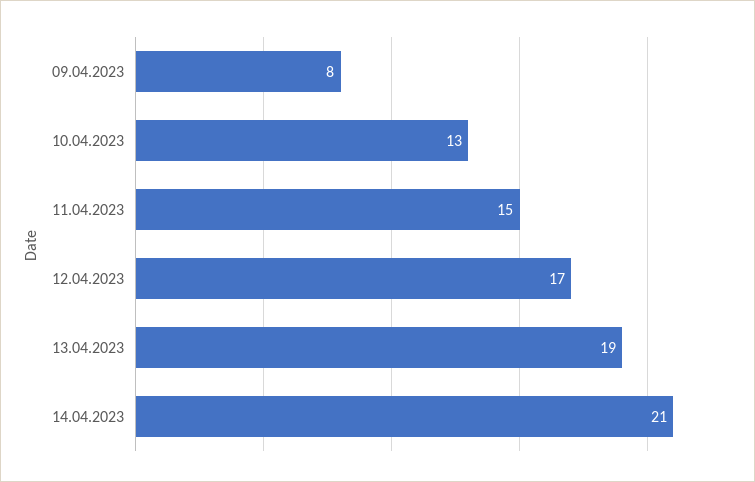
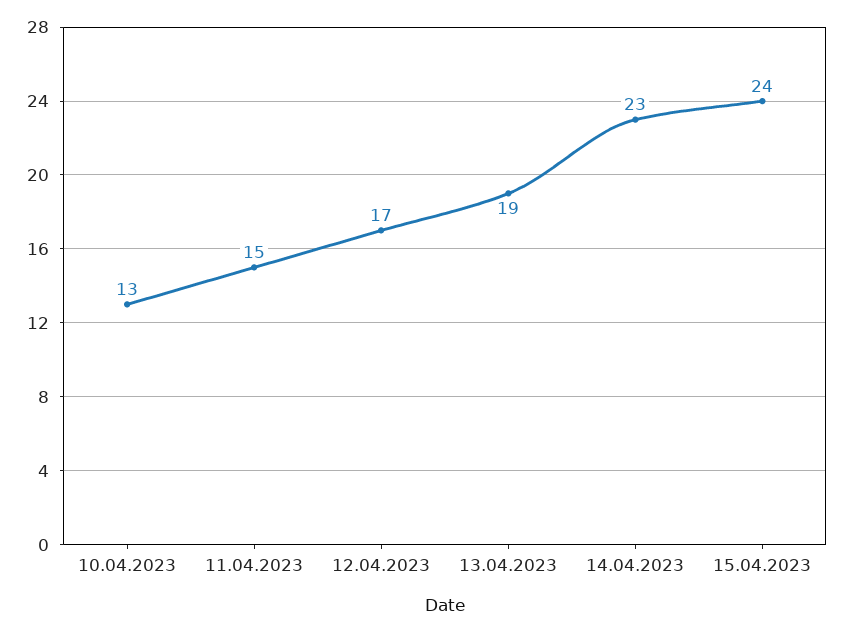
09.04.2023: 8 -> none
14.04.2023: 21 -> 23
15.04.2023: none -> 24

